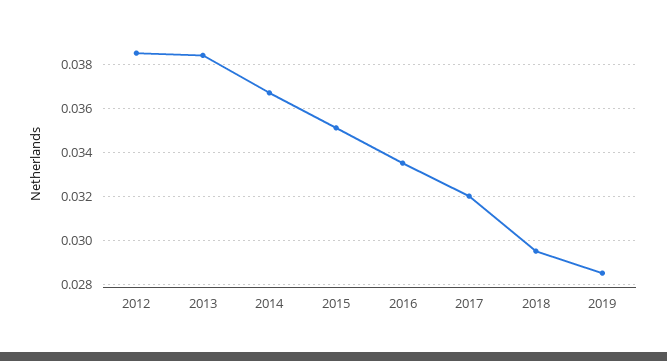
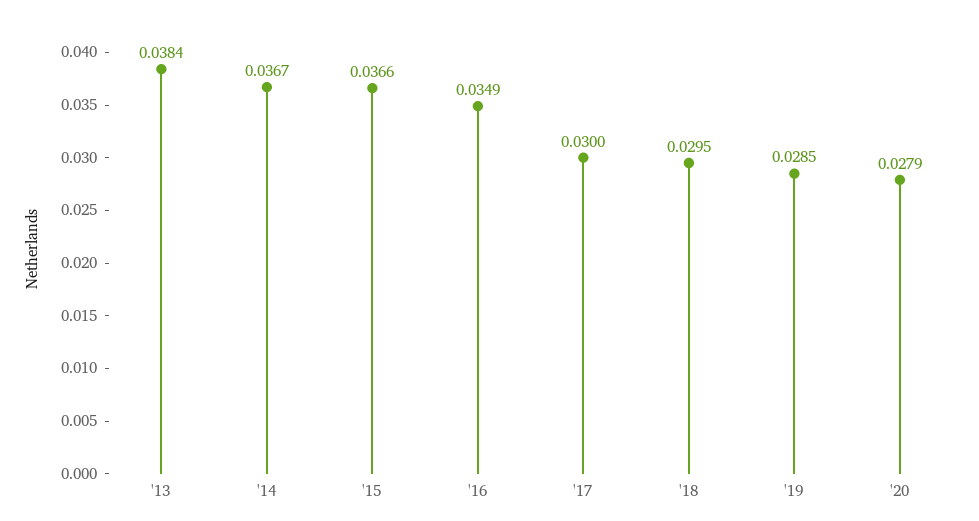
2012: 0.0385 -> none
2015: 0.035 -> 0.0366
2016: 0.0335 -> 0.0349
2017: 0.032 -> 0.03
'20: none -> 0.0279

